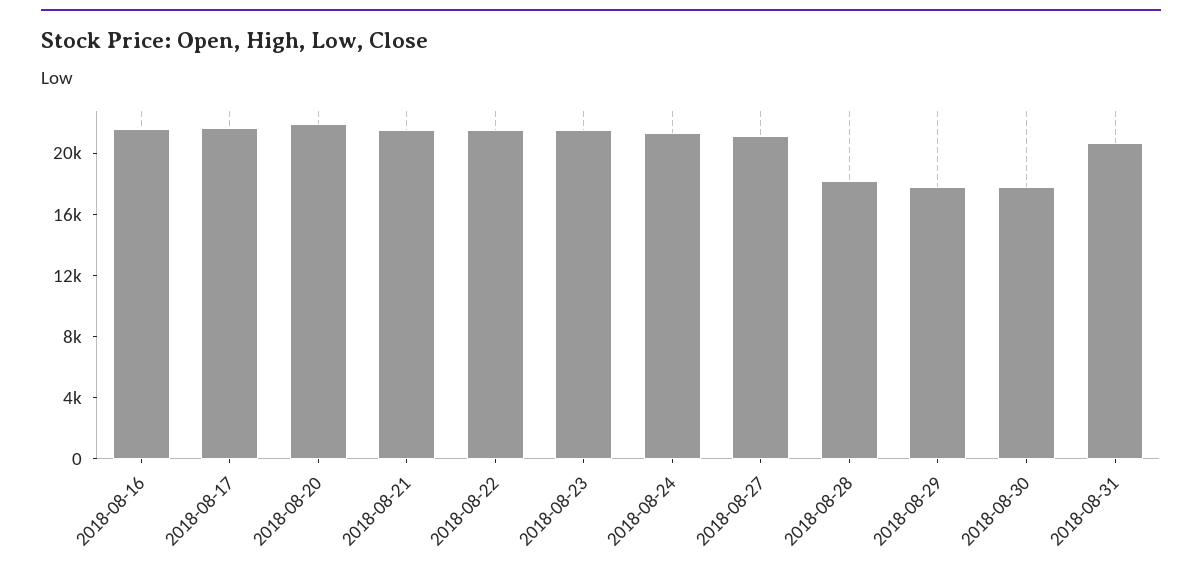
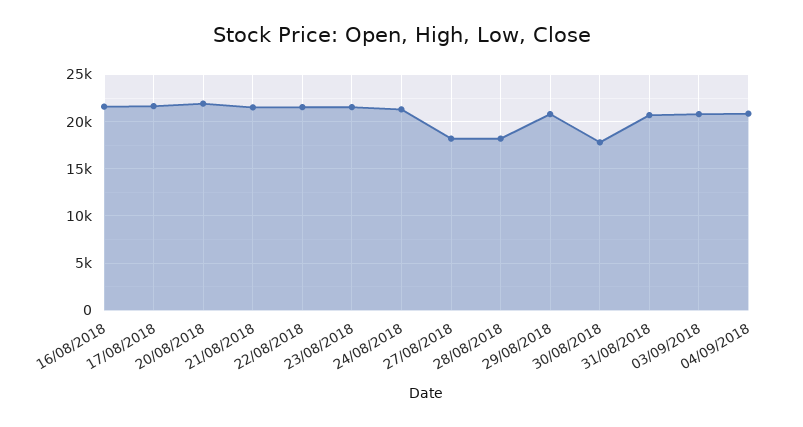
2018-08-27: 21000 -> 18000
2018-08-29: 18000 -> 21000
03/09/2018: none -> 21000
04/09/2018: none -> 21000

